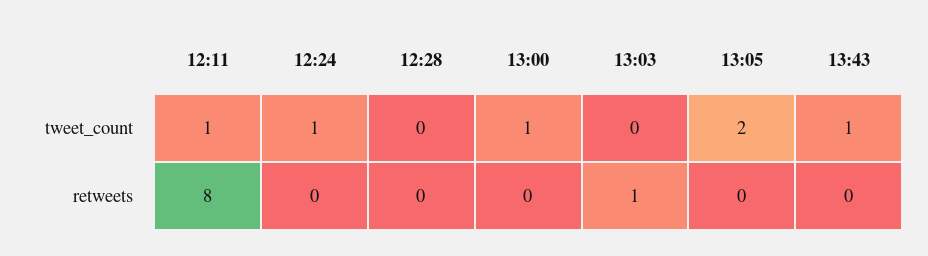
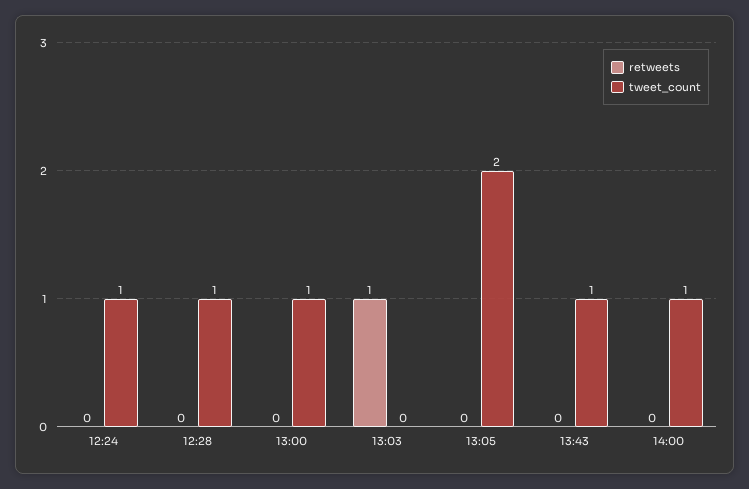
tweet_count, 12:11: 1 -> none
tweet_count, 12:28: 0 -> 1
retweets, 12:11: 8 -> none
retweets, 14:00: none -> 0
tweet_count, 14:00: none -> 1

